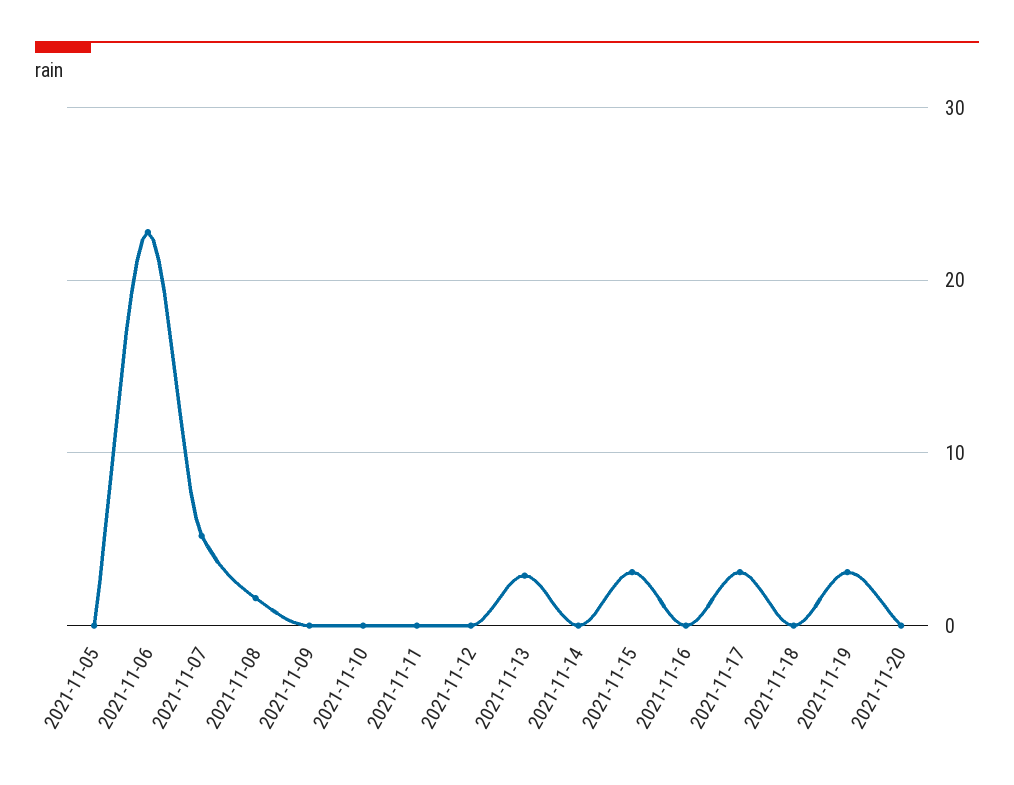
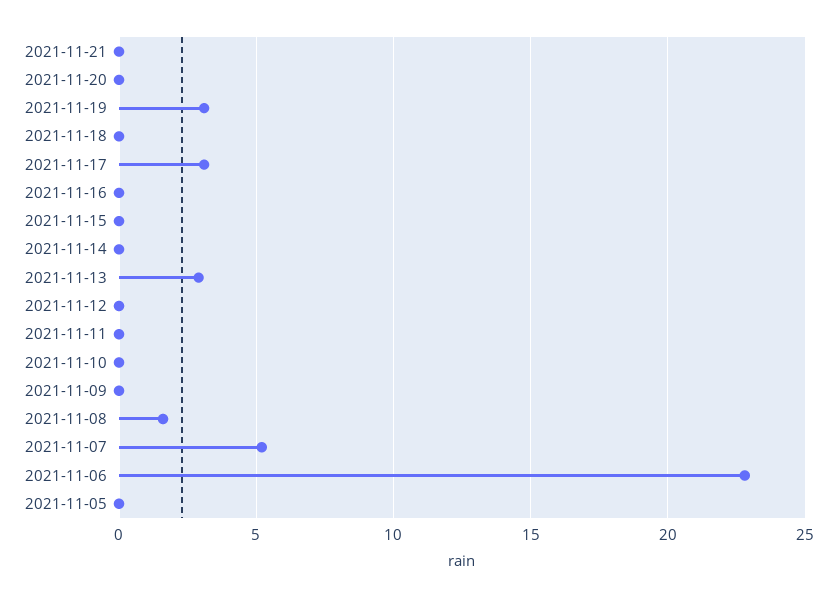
2021-11-15: 3 -> 0
2021-11-21: none -> 0

